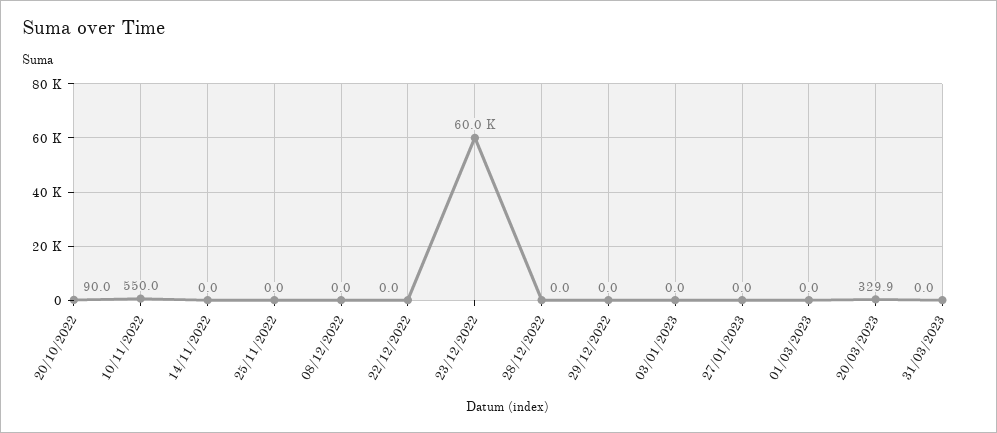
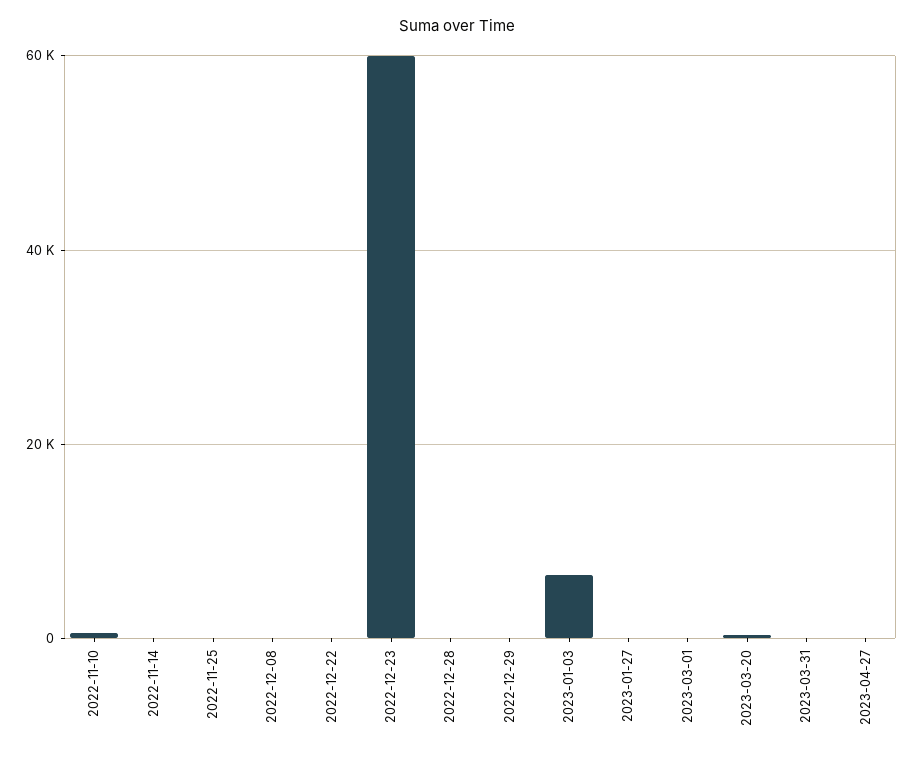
20/10/2022: 90 -> none
03/01/2023: 0 -> 6000
2023-04-27: none -> 0

